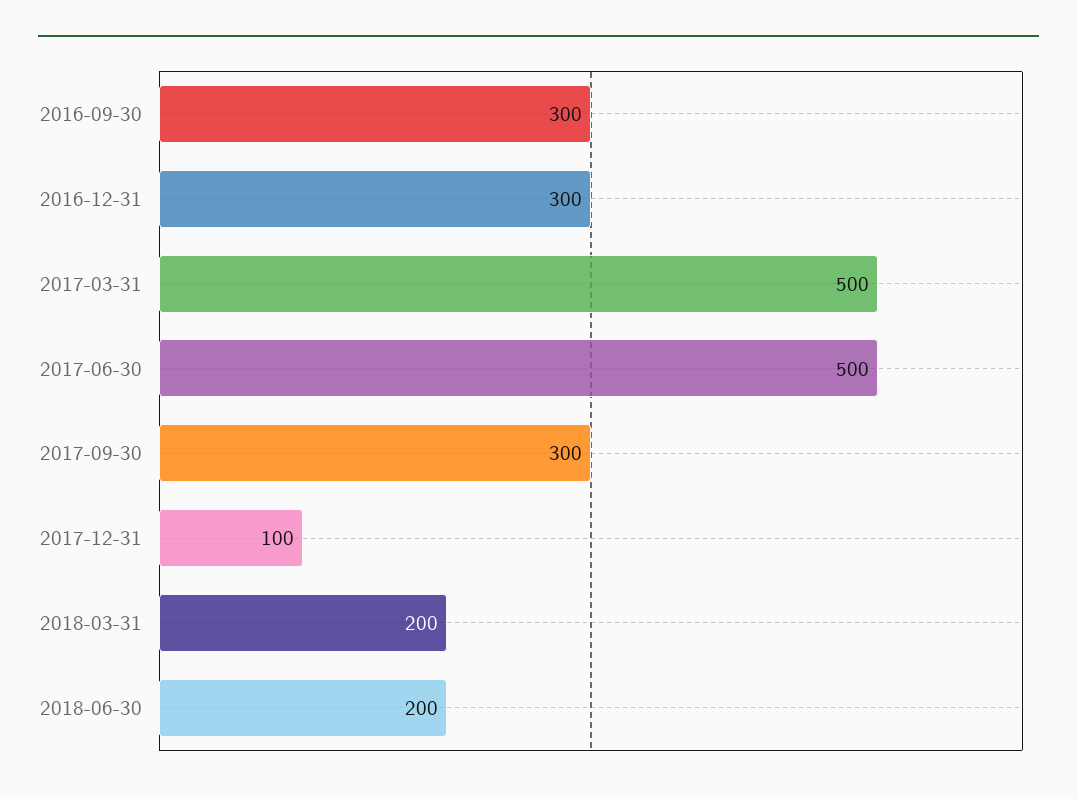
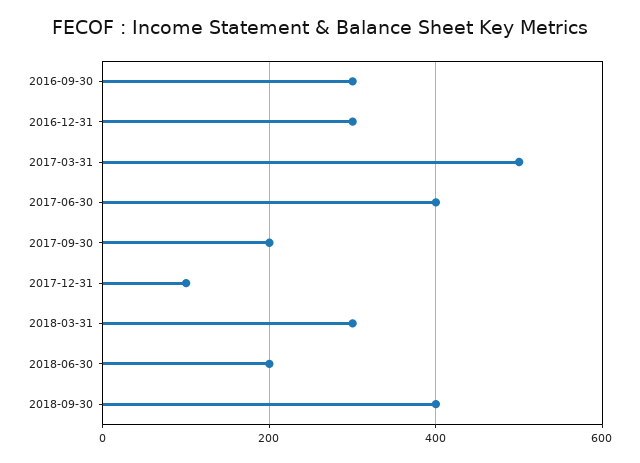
2017-06-30: 500 -> 400
2017-09-30: 300 -> 200
2018-03-31: 200 -> 300
2018-09-30: none -> 400

